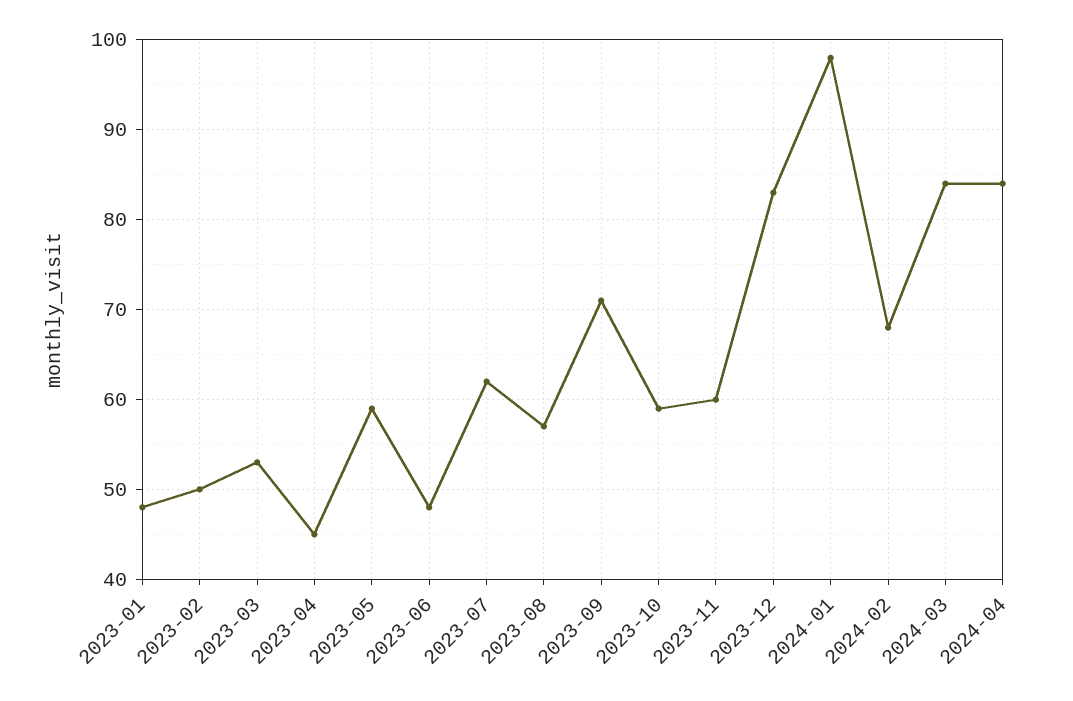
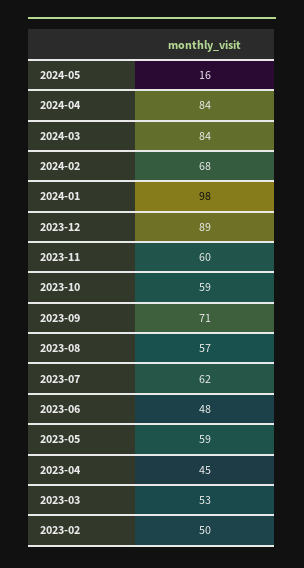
2023-01: 48 -> none
2023-12: 83 -> 89
2024-05: none -> 16

